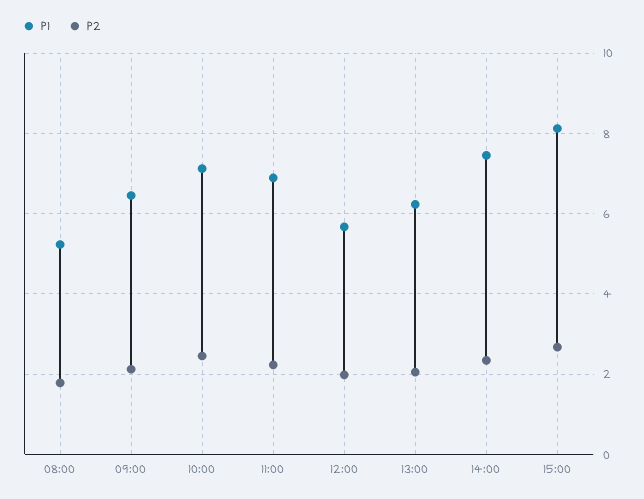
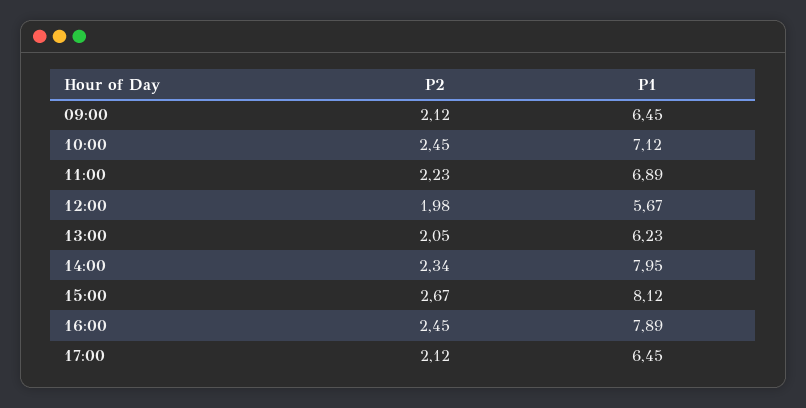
P1, 08:00: 5.2 -> none
P2, 08:00: 1.8 -> none
P1, 14:00: 7.4 -> 7.95
P2, 16:00: none -> 2.45
P1, 16:00: none -> 7.89
P2, 17:00: none -> 2.12
P1, 17:00: none -> 6.45

